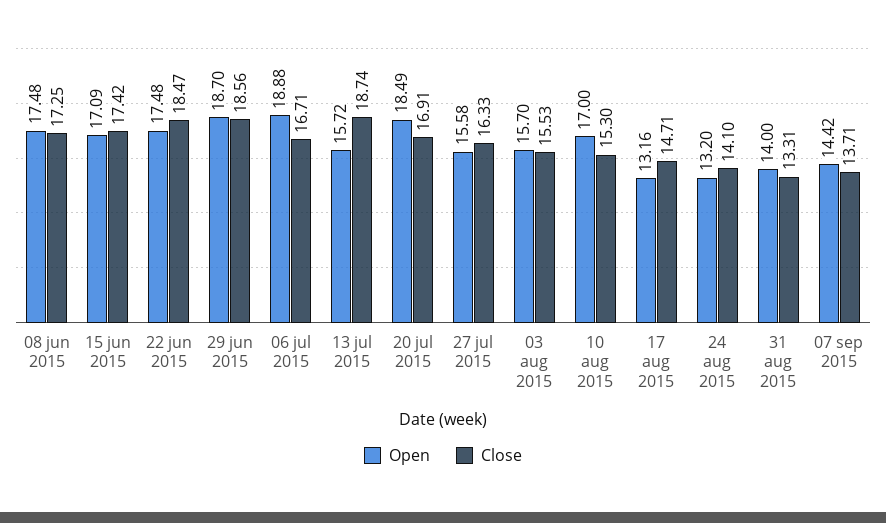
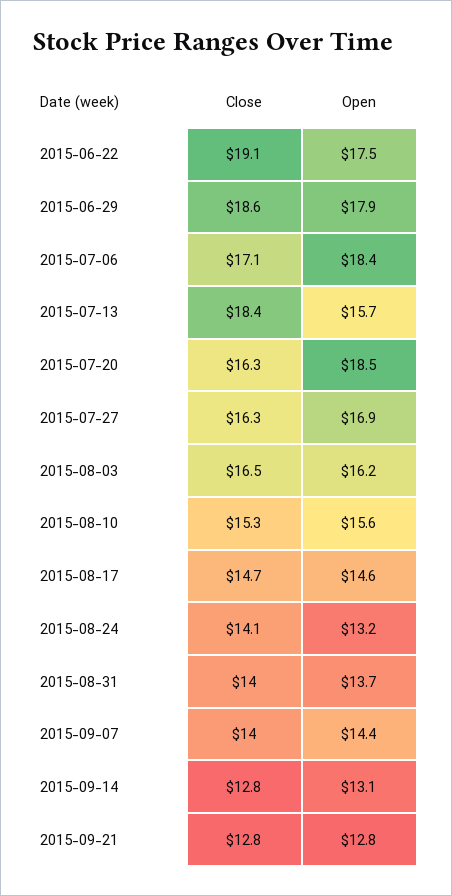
Open, 08 jun 2015: 17.48 -> none
Close, 08 jun 2015: 17.25 -> none
Open, 15 jun 2015: 17.09 -> none
Close, 15 jun 2015: 17.42 -> none
Close, 22 jun 2015: 18.47 -> 19.1
Open, 29 jun 2015: 18.7 -> 17.9
Open, 06 jul 2015: 18.88 -> 18.4
Close, 06 jul 2015: 16.71 -> 17.1
Close, 13 jul 2015: 18.74 -> 18.4
Close, 20 jul 2015: 16.91 -> 16.3
Open, 27 jul 2015: 15.58 -> 16.9
Open, 03 aug 2015: 15.7 -> 16.2
Close, 03 aug 2015: 15.53 -> 16.5
Open, 10 aug 2015: 17 -> 15.6
Open, 17 aug 2015: 13.16 -> 14.6
Open, 31 aug 2015: 14 -> 13.7
Close, 31 aug 2015: 13.31 -> 14
Close, 07 sep 2015: 13.71 -> 14
Close, 2015-09-14: none -> 12.8
Open, 2015-09-14: none -> 13.1
Close, 2015-09-21: none -> 12.8
Open, 2015-09-21: none -> 12.8

